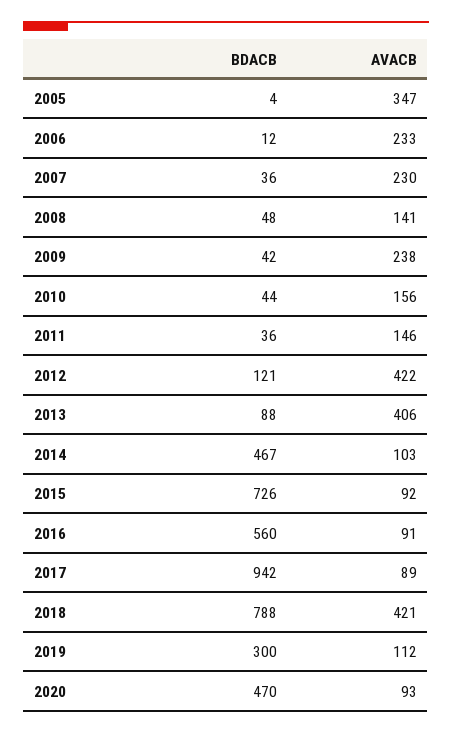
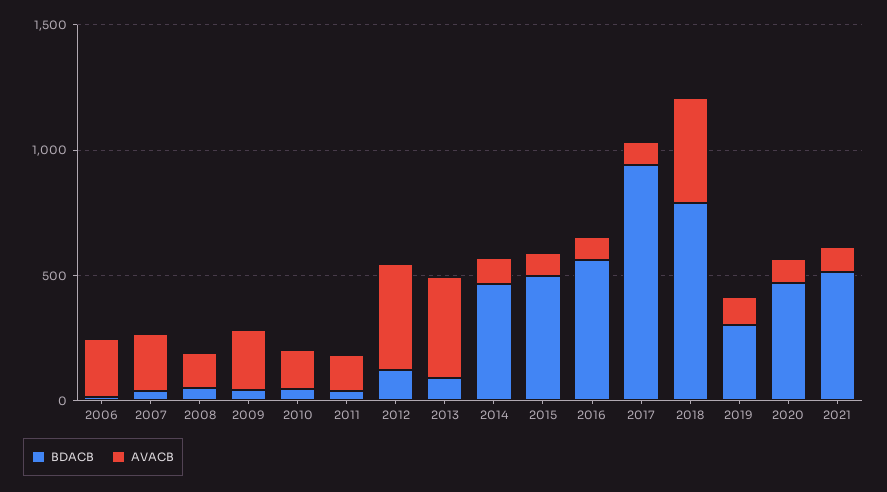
BDACB, 2005: 4 -> none
AVACB, 2005: 347 -> none
BDACB, 2015: 726 -> 500
BDACB, 2021: none -> 500
AVACB, 2021: none -> 100

